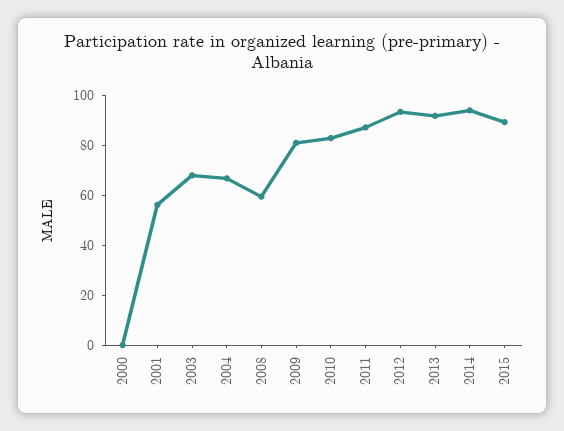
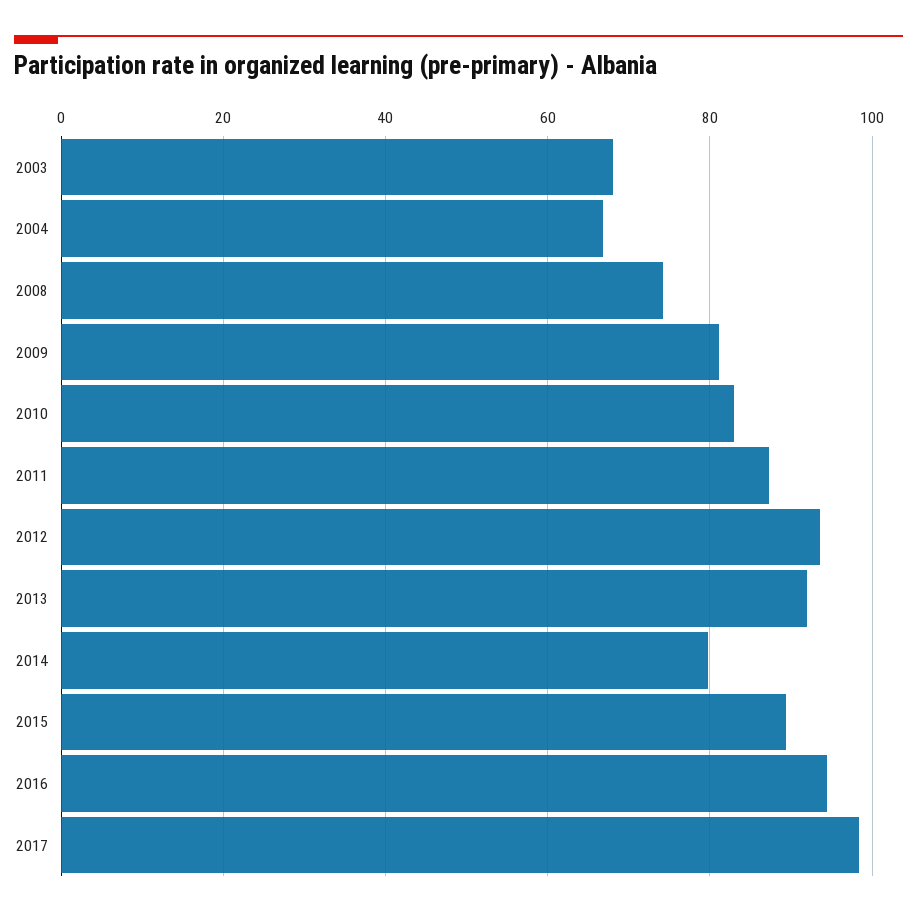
2000: 0 -> none
2001: 55 -> none
2008: 60 -> 74
2014: 95 -> 80
2016: none -> 94
2017: none -> 98

